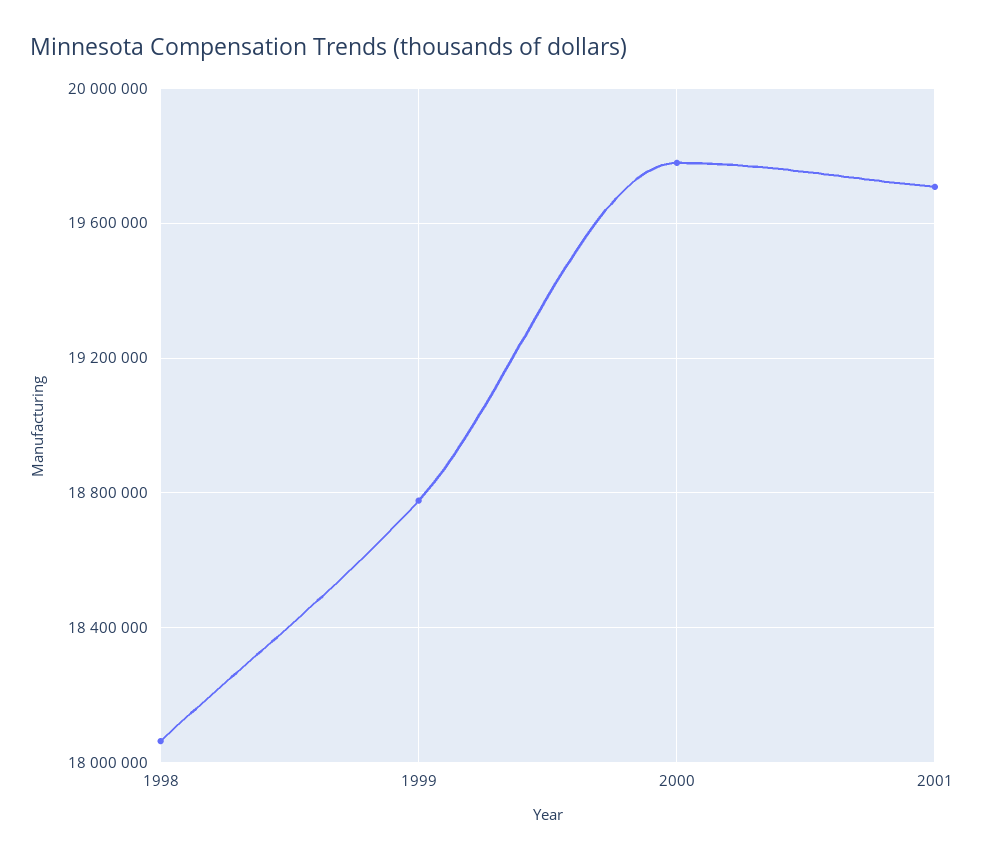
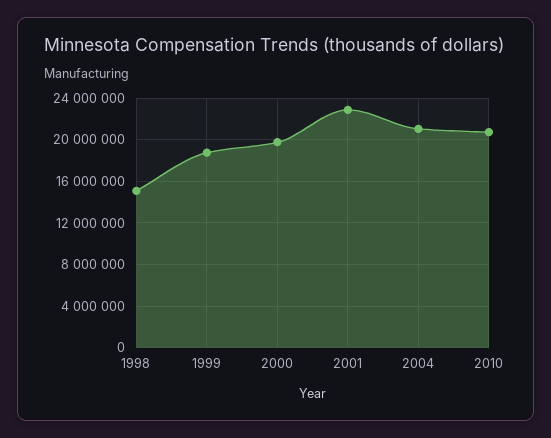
1998: 18050000 -> 15000000
2001: 19700000 -> 23000000
2004: none -> 21000000
2010: none -> 21000000

